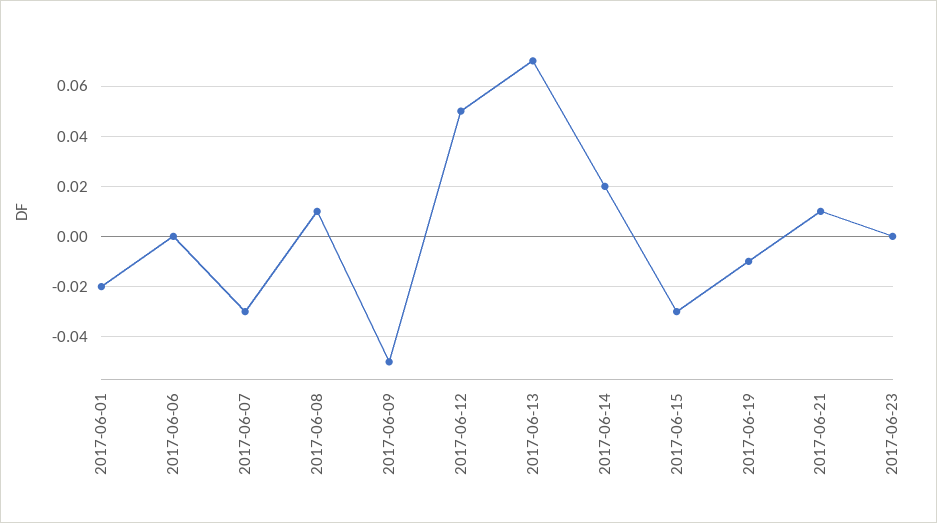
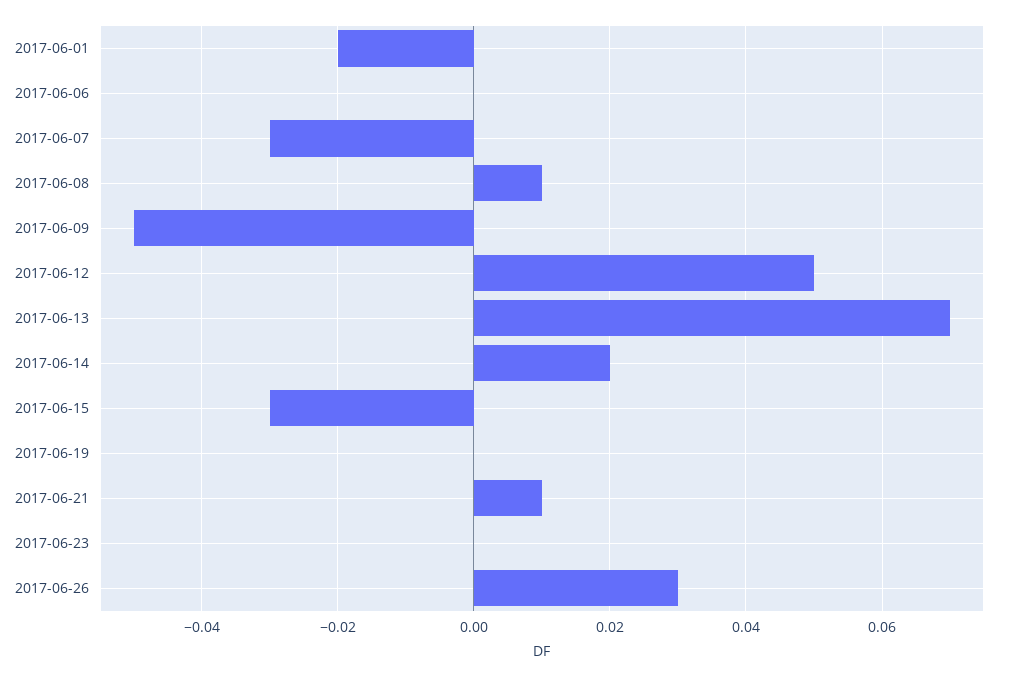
2017-06-19: -0.01 -> 0
2017-06-26: none -> 0.03

